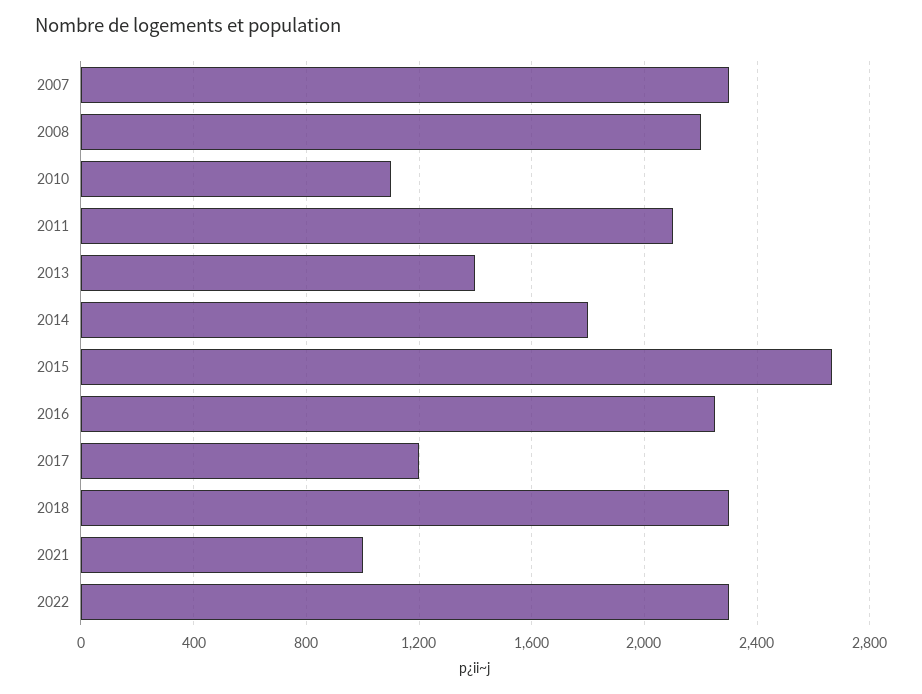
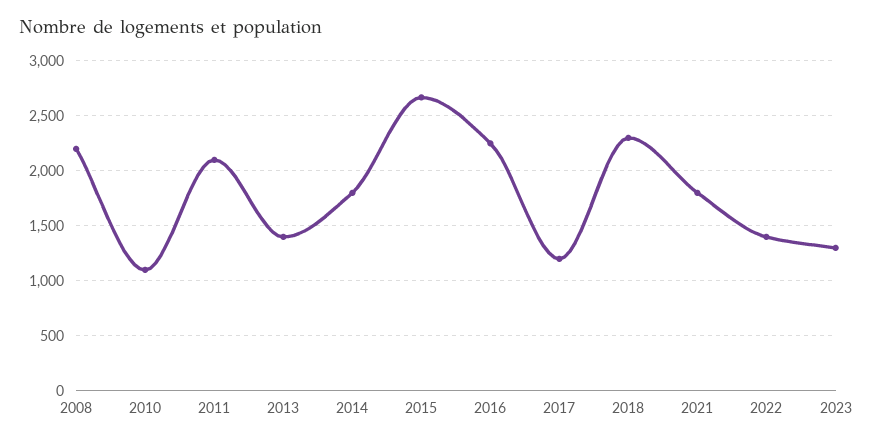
2007: 2300 -> none
2021: 1000 -> 1800
2022: 2300 -> 1400
2023: none -> 1300

